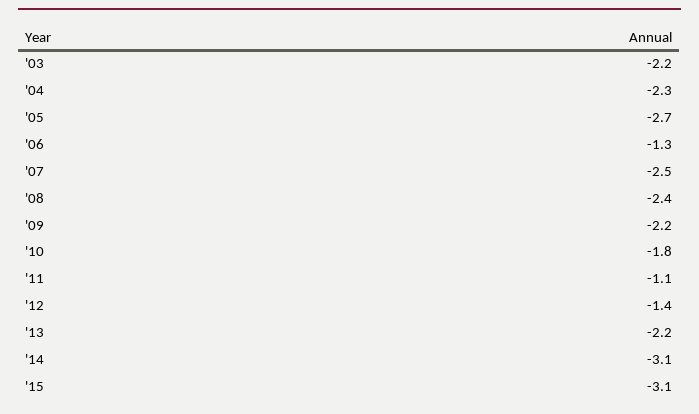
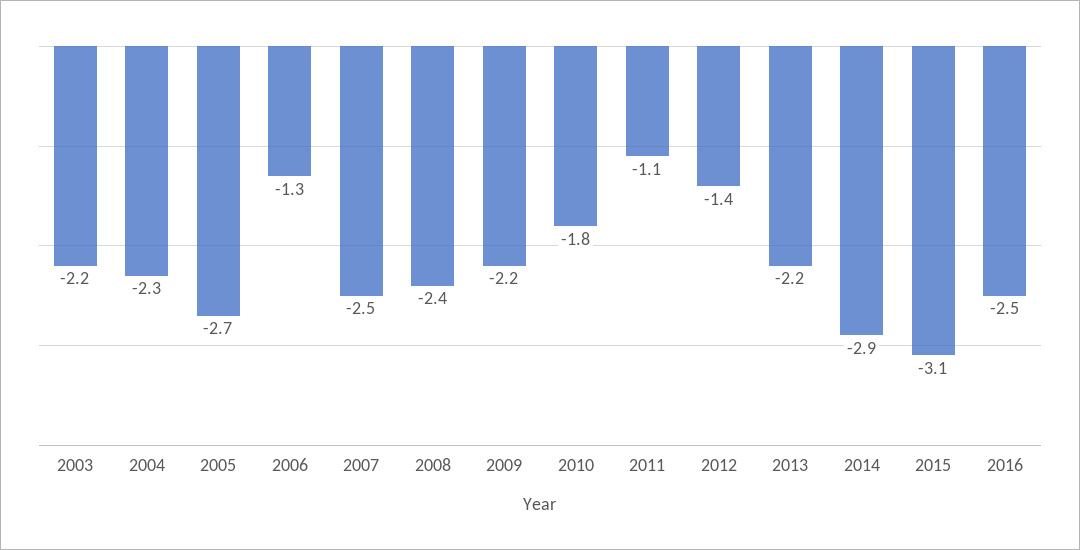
'14: -3.1 -> -2.9
2016: none -> -2.5

